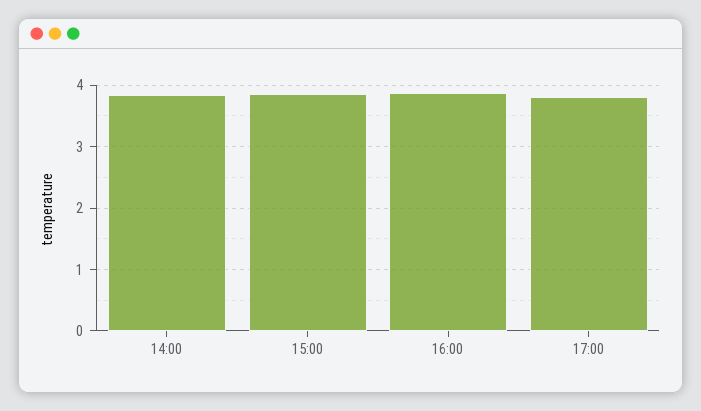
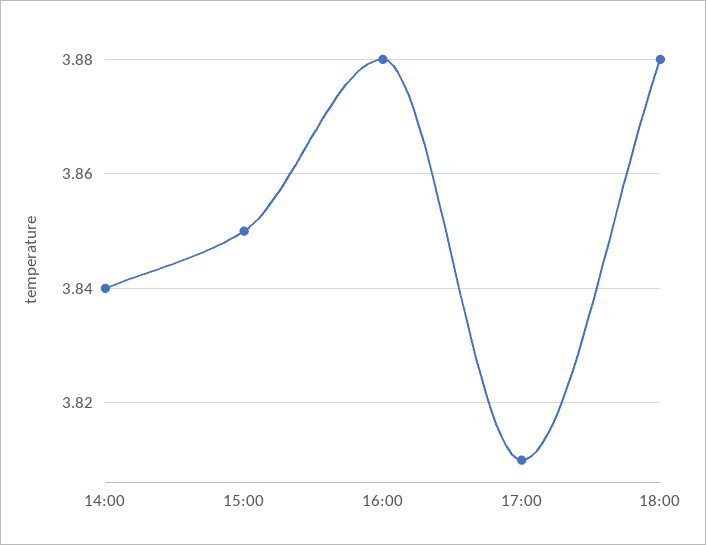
18:00: none -> 3.88

